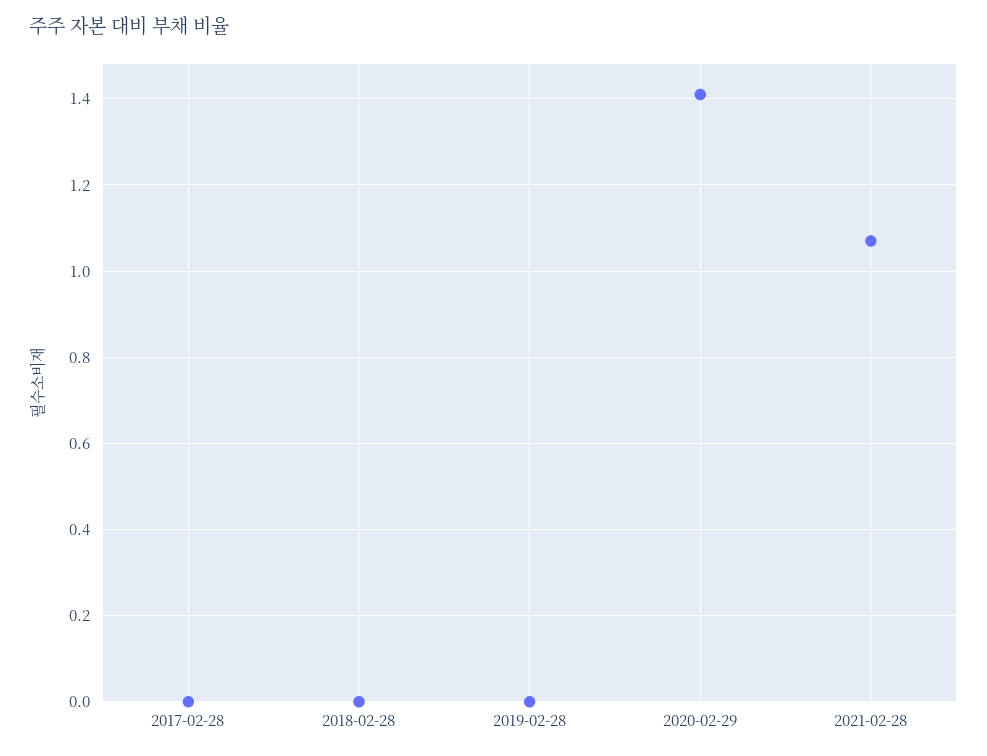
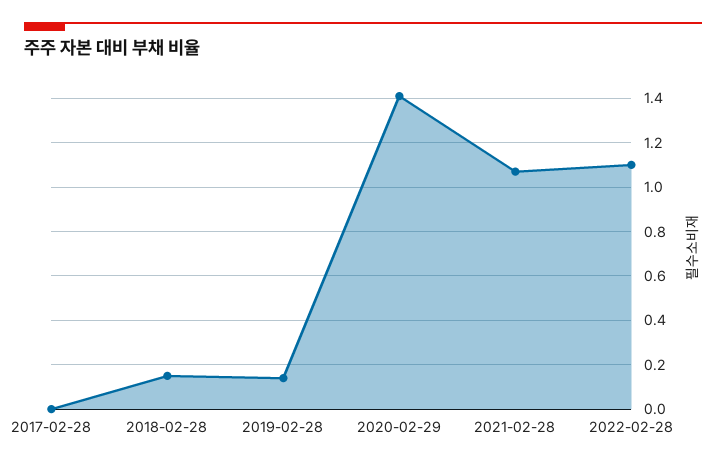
2018-02-28: 0 -> 0.15
2019-02-28: 0 -> 0.15
2022-02-28: none -> 1.1

